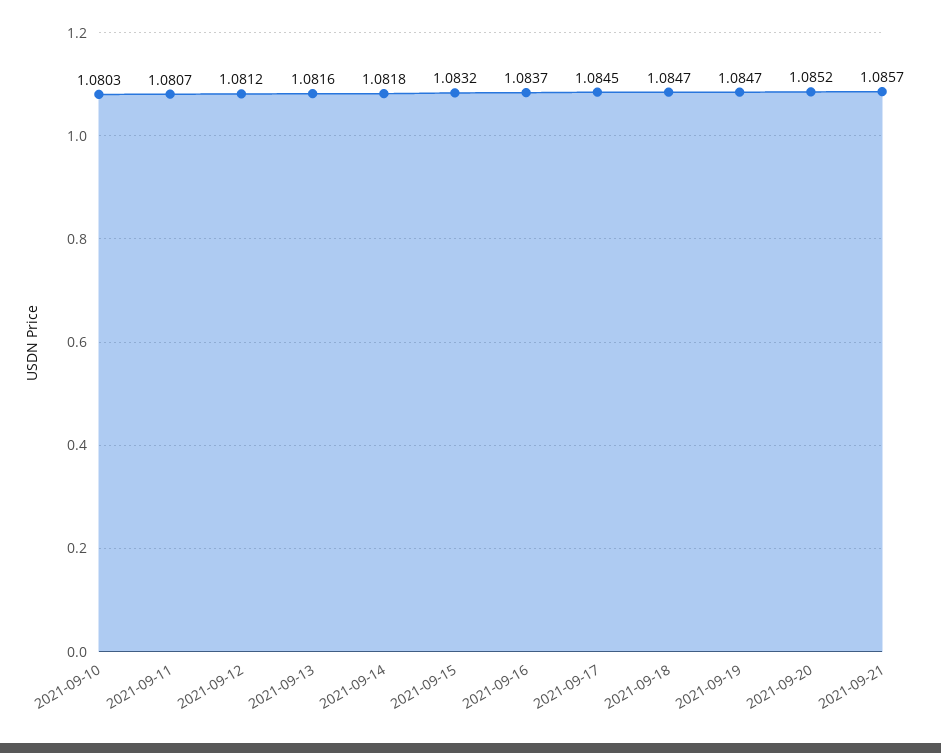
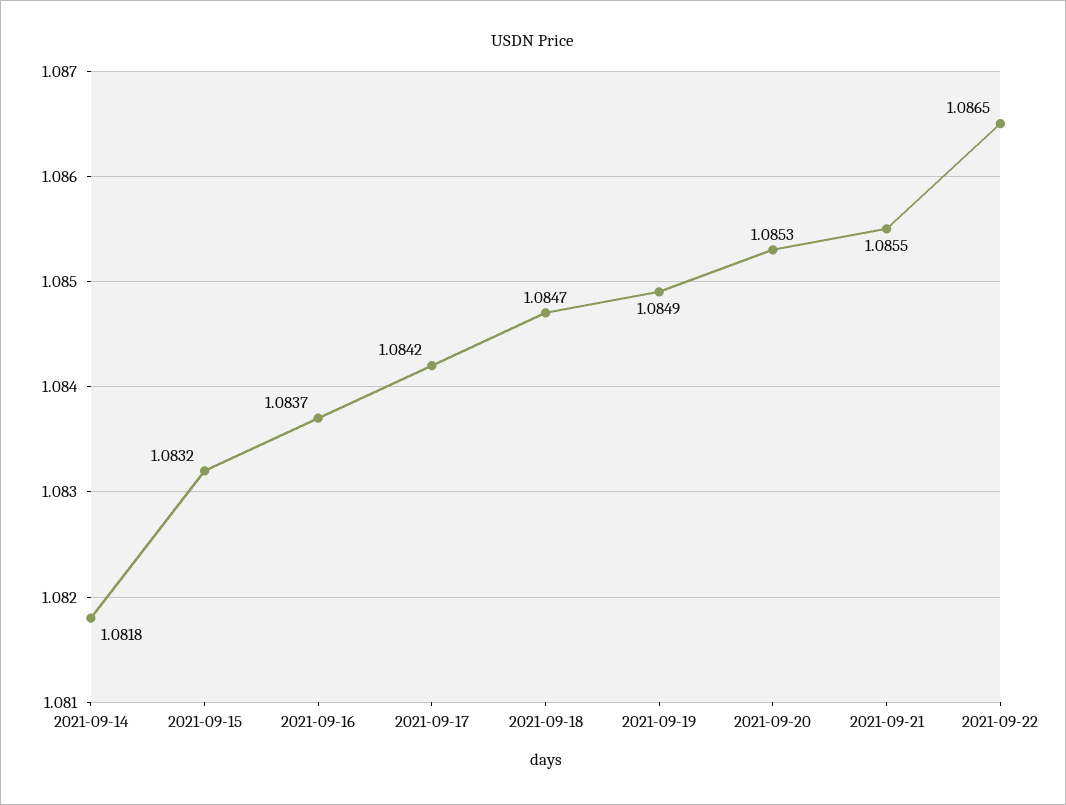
2021-09-10: 1.0803 -> none
2021-09-11: 1.0807 -> none
2021-09-12: 1.0812 -> none
2021-09-13: 1.0816 -> none
2021-09-17: 1.0845 -> 1.0842
2021-09-19: 1.0847 -> 1.0849
2021-09-20: 1.0852 -> 1.0853
2021-09-21: 1.0857 -> 1.0855
2021-09-22: none -> 1.0865

